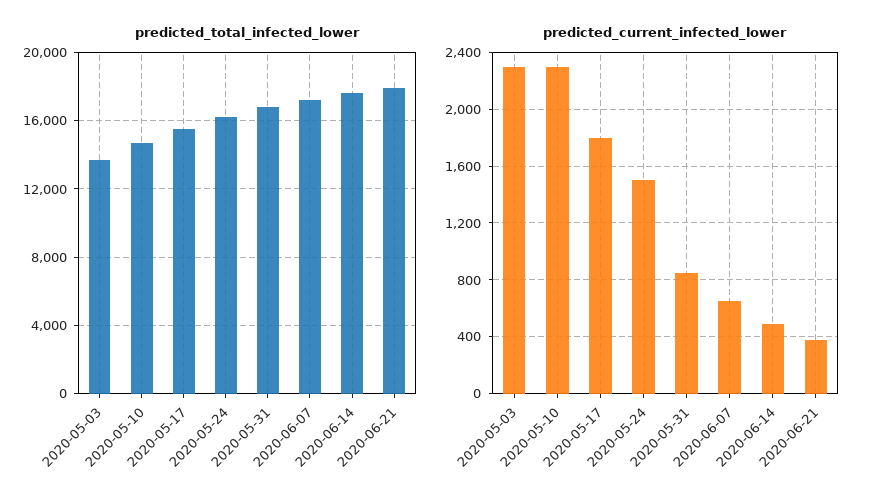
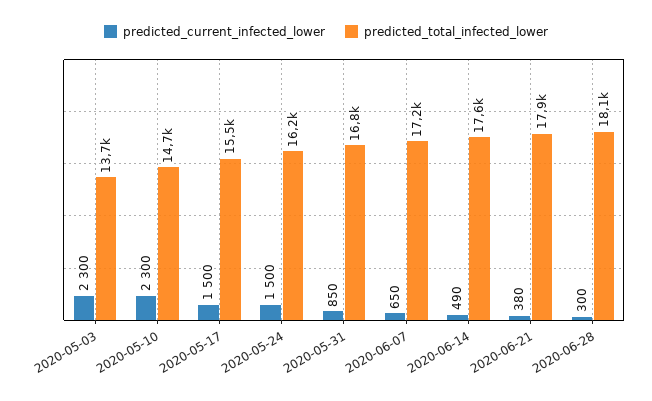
predicted_current_infected_lower, 2020-05-17: 1800 -> 1500
predicted_current_infected_lower, 2020-06-28: none -> 300
predicted_total_infected_lower, 2020-06-28: none -> 18100

